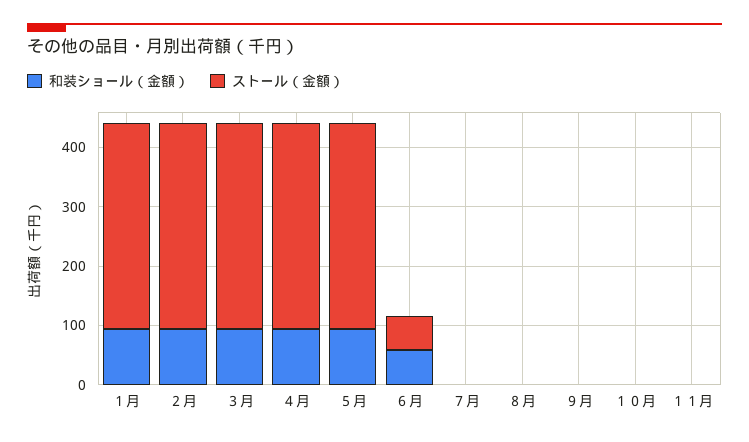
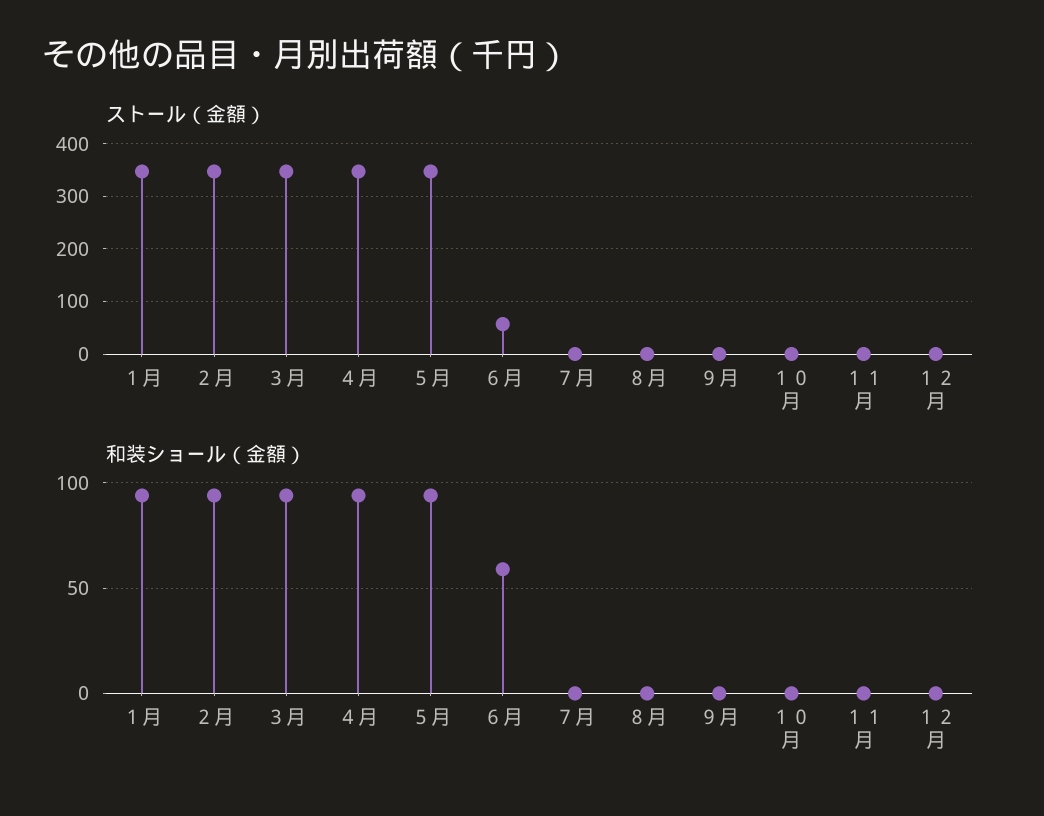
ストール（金額）, １２月: none -> 0
和装ショール（金額）, １２月: none -> 0

